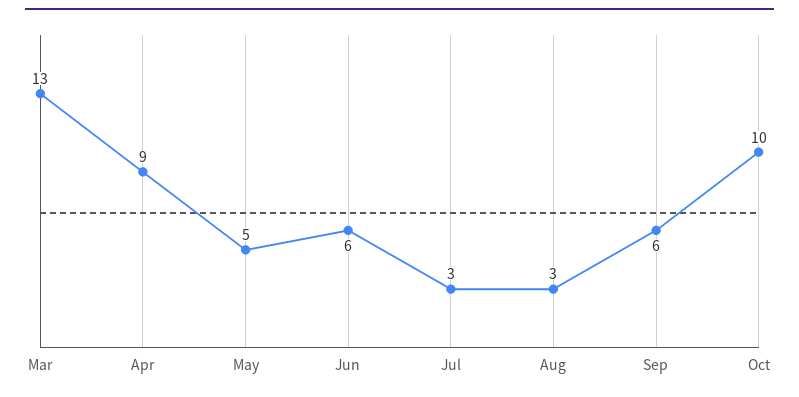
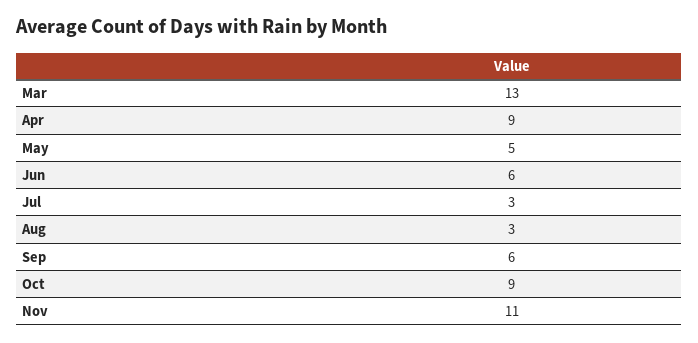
Oct: 10 -> 9
Nov: none -> 11

